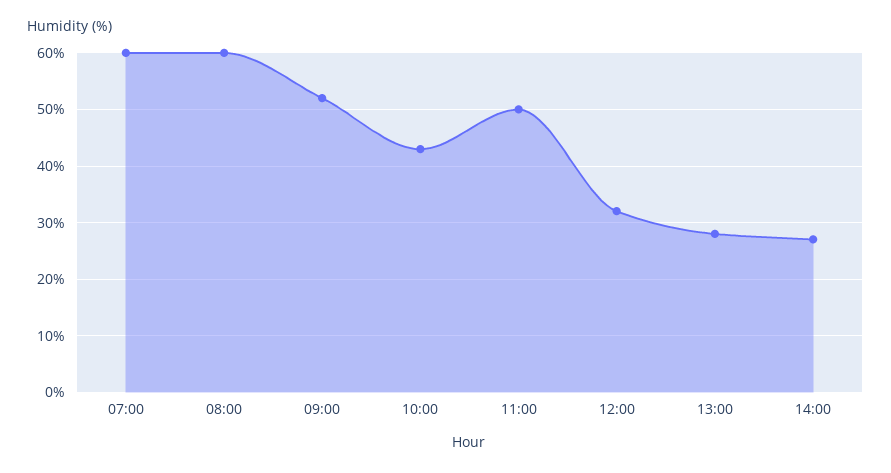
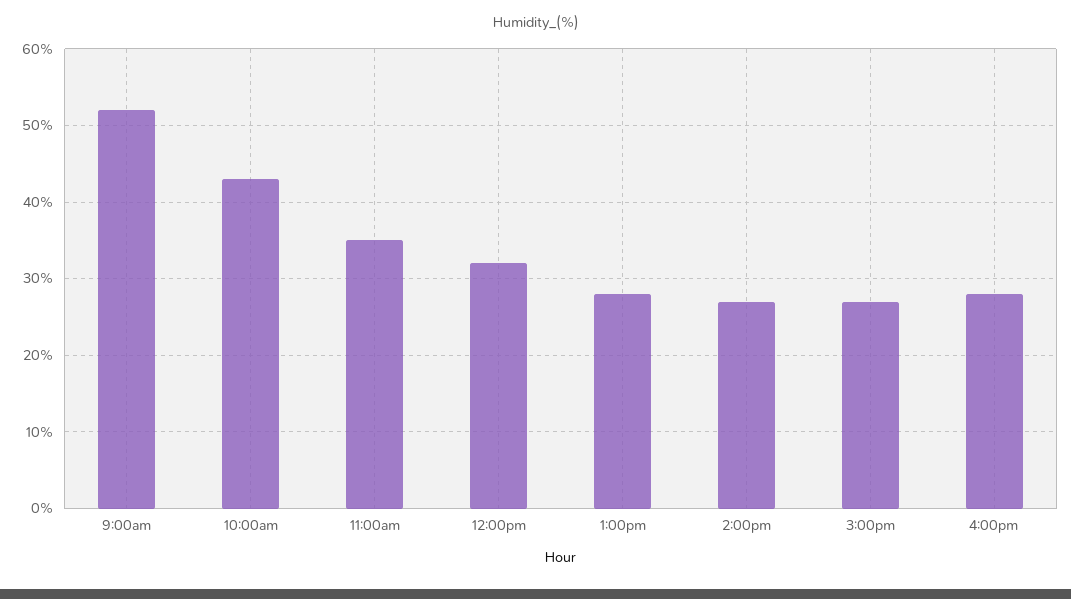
07:00: 60 -> none
08:00: 60 -> none
11:00: 50 -> 35
3:00pm: none -> 27
4:00pm: none -> 28

